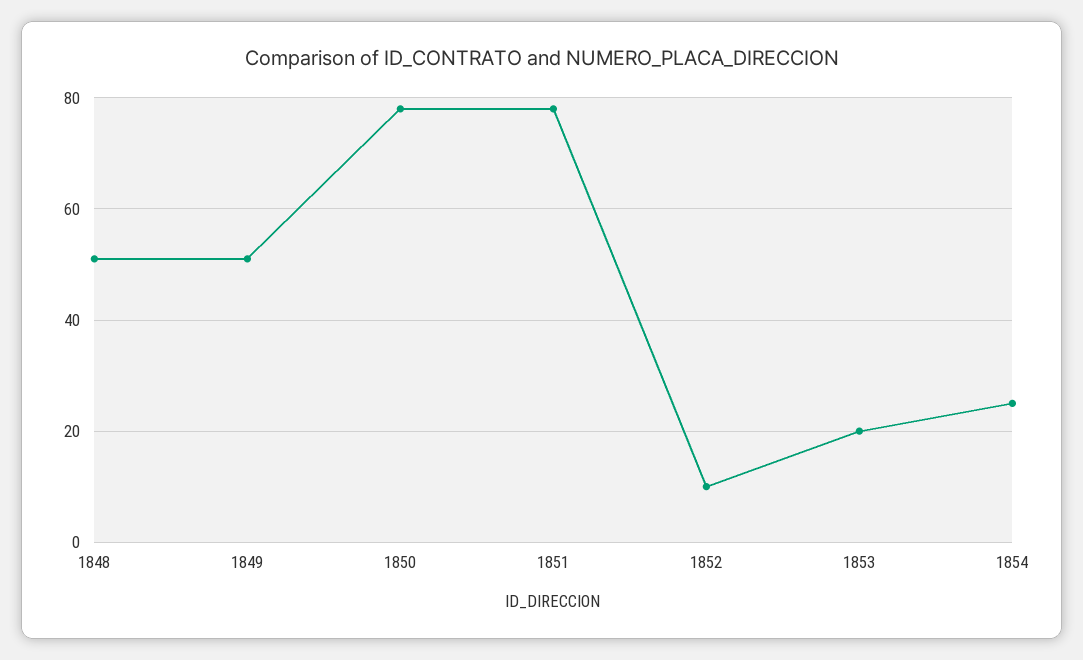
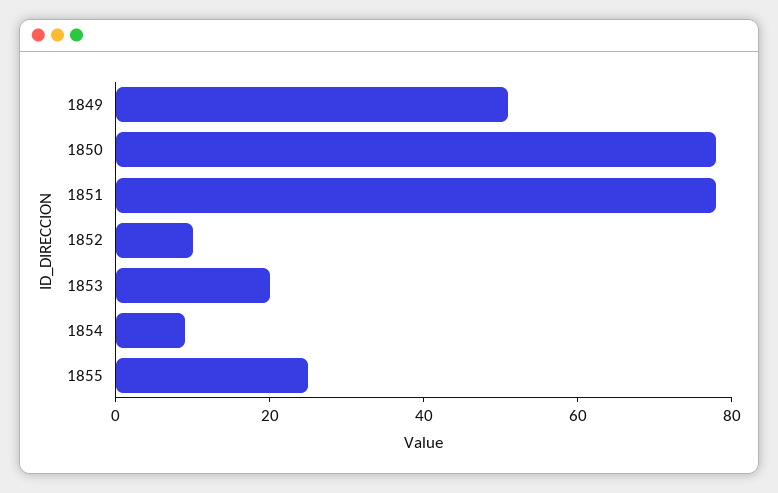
1848: 50 -> none
1854: 25 -> 10
1855: none -> 25

